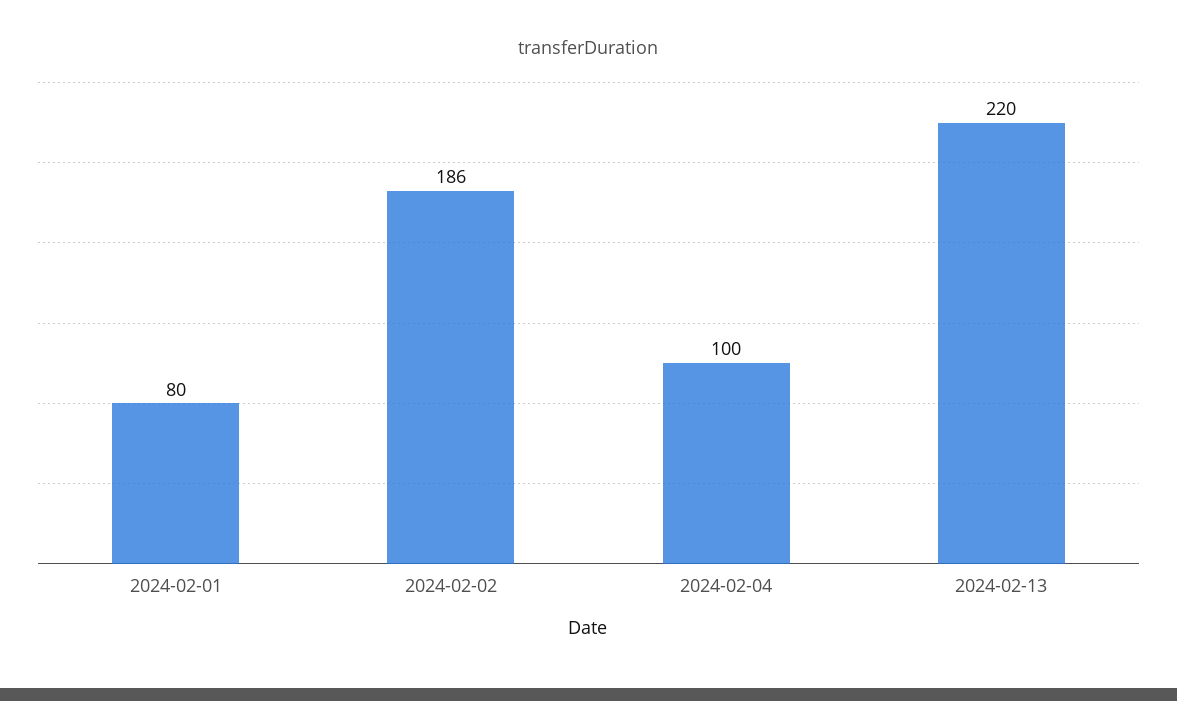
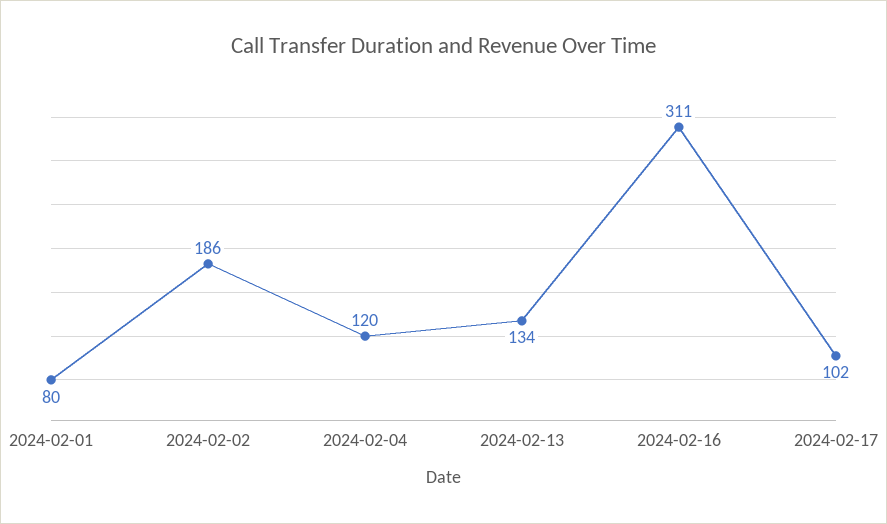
2024-02-04: 100 -> 120
2024-02-13: 220 -> 134
2024-02-16: none -> 311
2024-02-17: none -> 102

